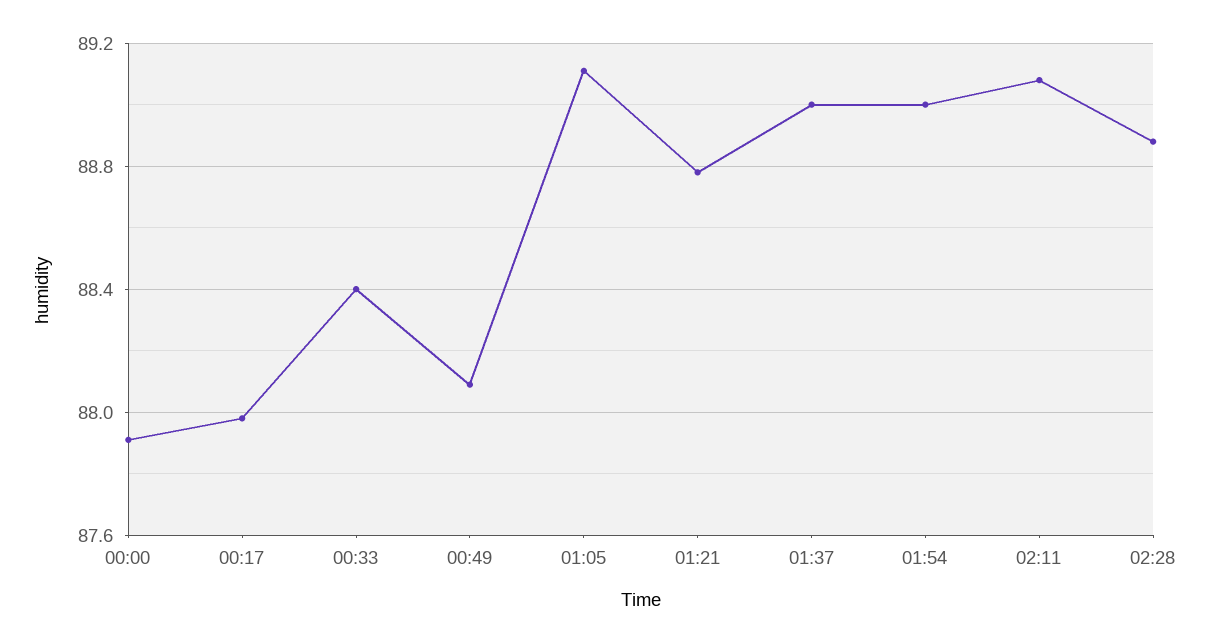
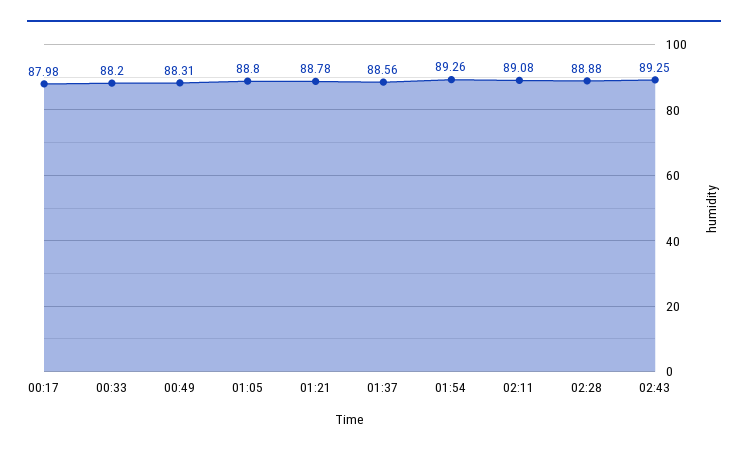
00:00: 87.9 -> none
00:33: 88.4 -> 88.2
00:49: 88.1 -> 88.31
01:05: 89.1 -> 88.8
01:37: 89 -> 88.56
01:54: 89 -> 89.26
02:43: none -> 89.25

